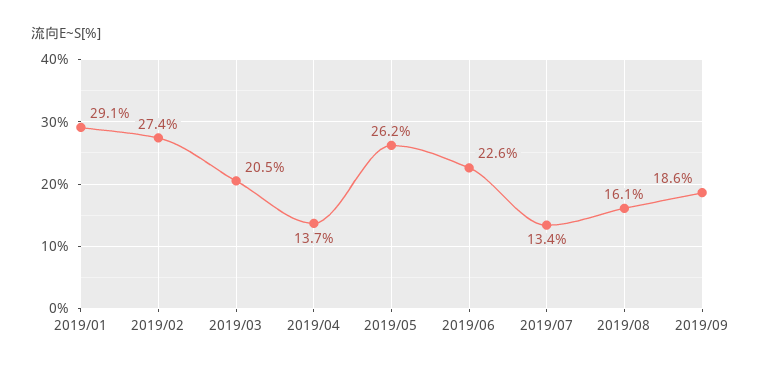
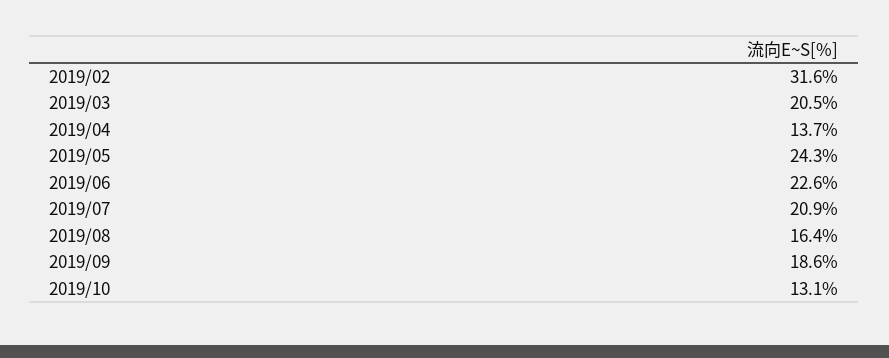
2019/01: 29.1 -> none
2019/02: 27.4 -> 31.6
2019/05: 26.2 -> 24.3
2019/07: 13.4 -> 20.9
2019/08: 16.1 -> 16.4
2019/10: none -> 13.1

